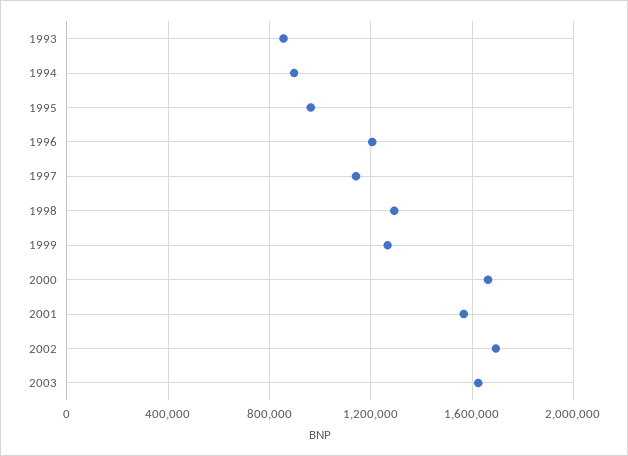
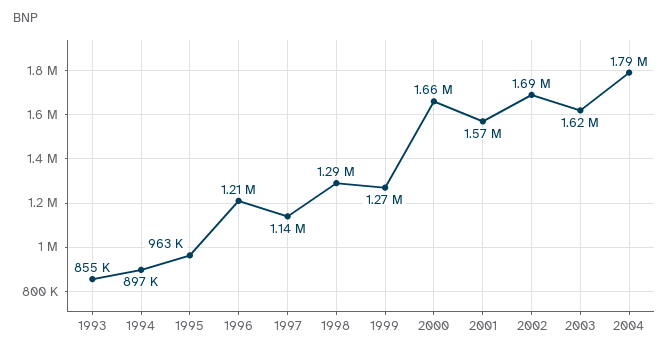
2004: none -> 1790000

